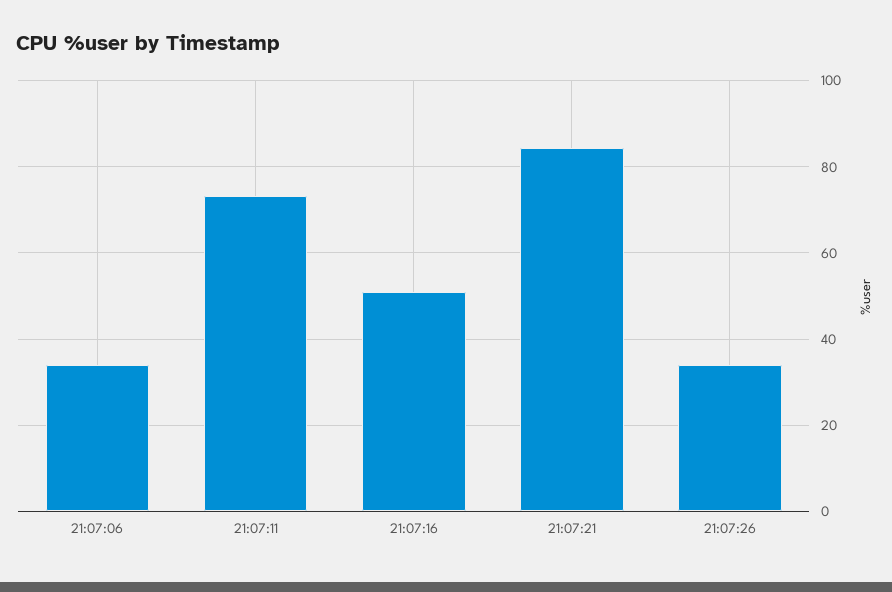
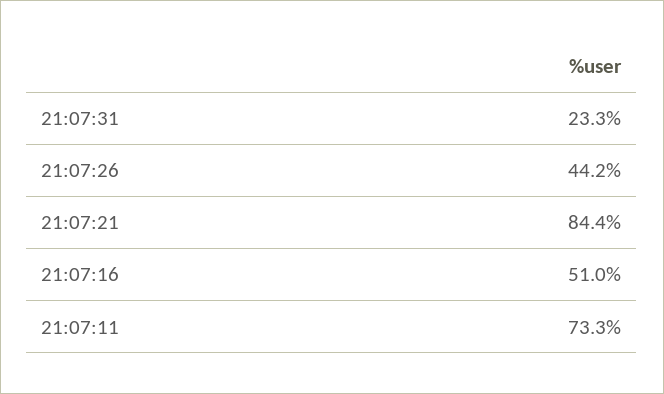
21:07:06: 34 -> none
21:07:26: 34 -> 44.2
21:07:31: none -> 23.3

